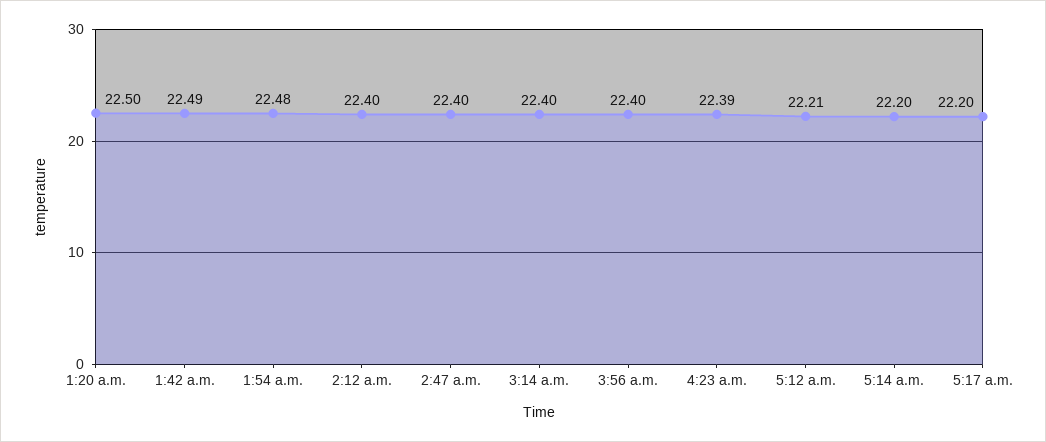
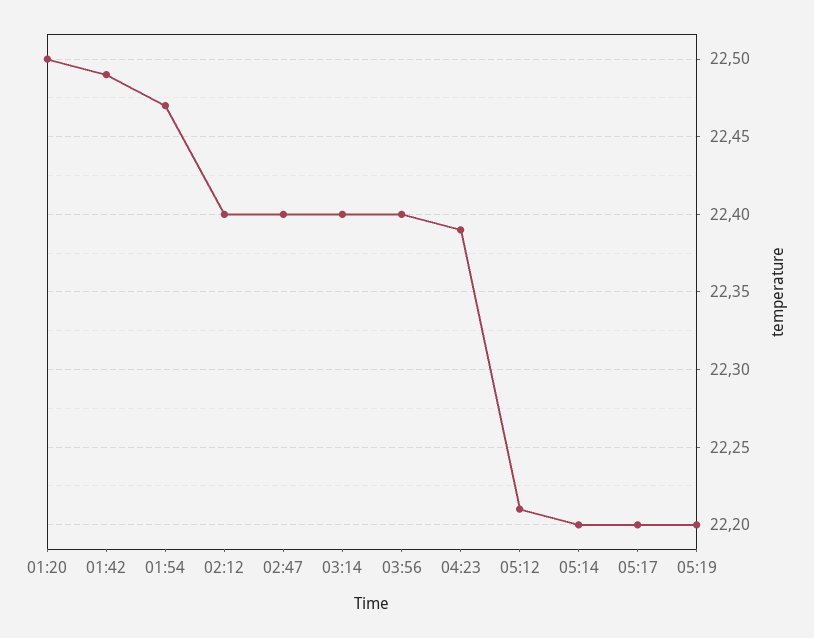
1:54 a.m.: 22.48 -> 22.47
05:19: none -> 22.2

